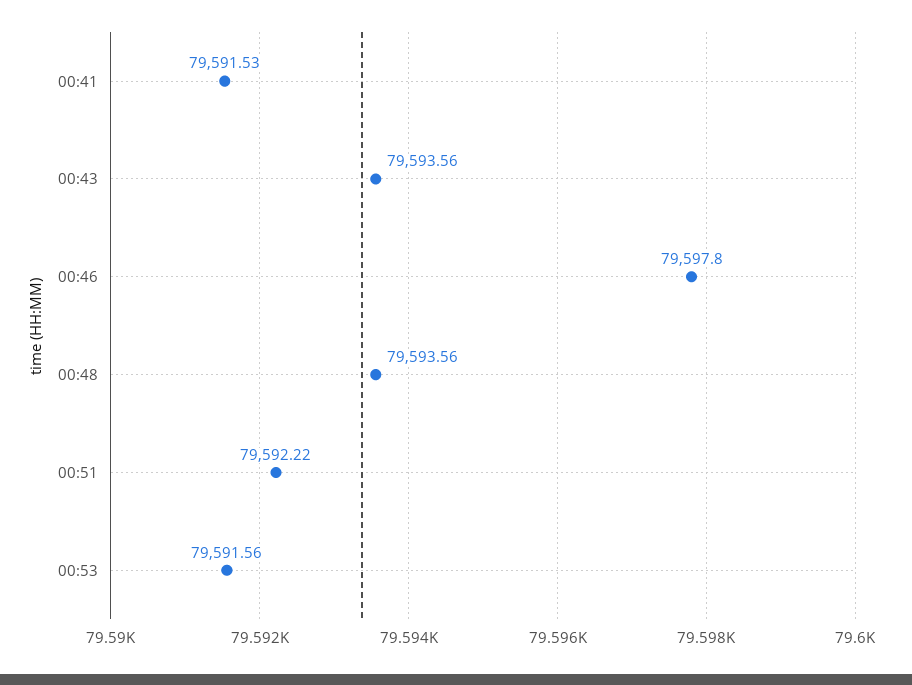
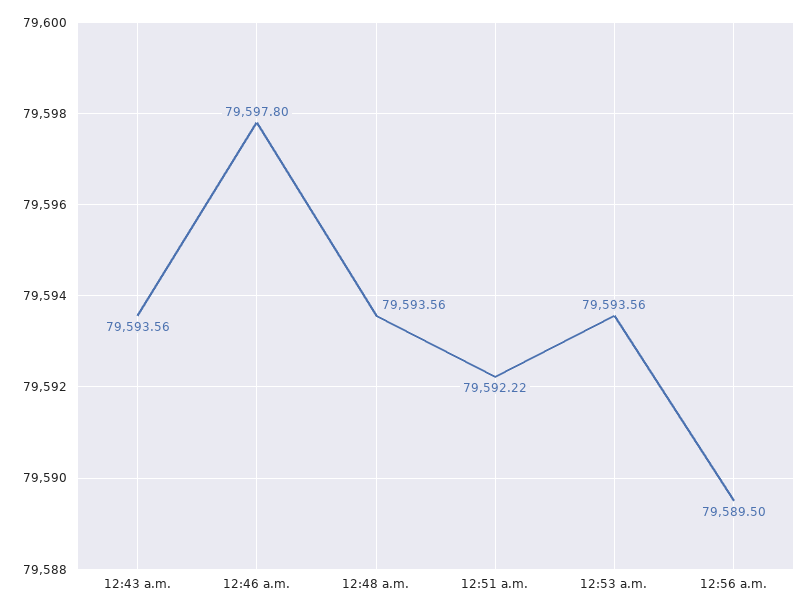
00:41: 79591.53 -> none
00:53: 79591.56 -> 79593.56
12:56 a.m.: none -> 79589.5

